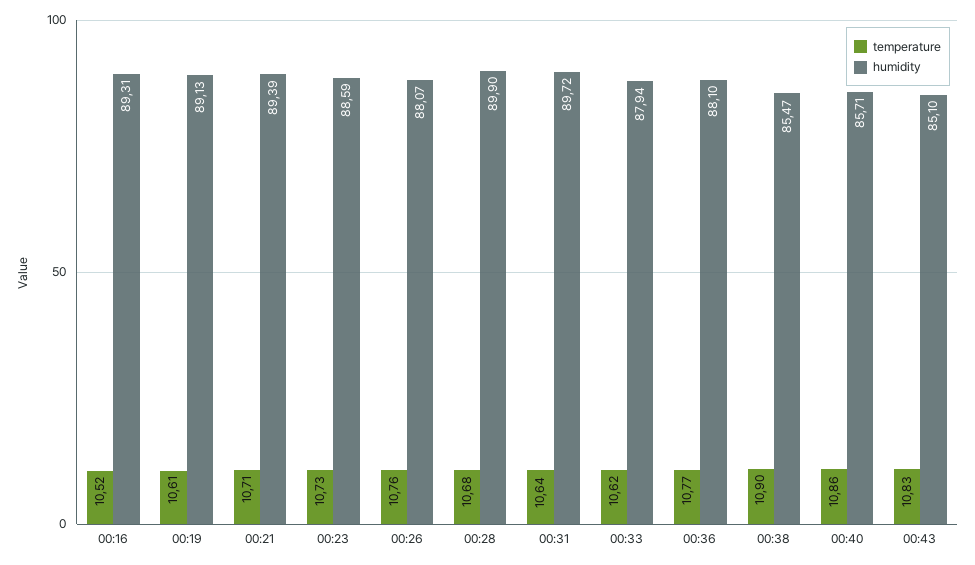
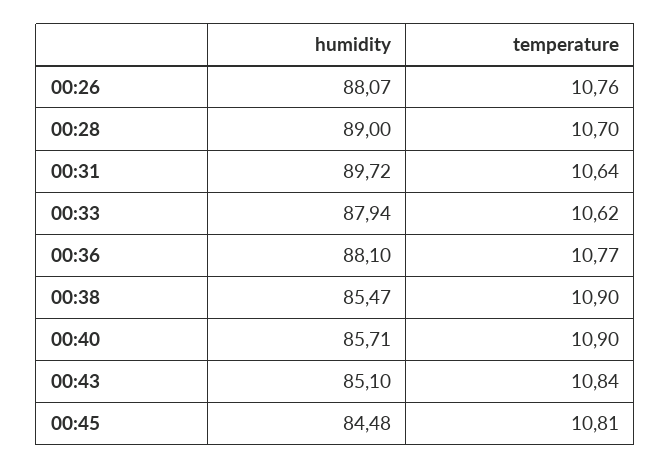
temperature, 00:16: 10.52 -> none
humidity, 00:16: 89.31 -> none
temperature, 00:19: 10.61 -> none
humidity, 00:19: 89.13 -> none
temperature, 00:21: 10.71 -> none
humidity, 00:21: 89.39 -> none
temperature, 00:23: 10.73 -> none
humidity, 00:23: 88.59 -> none
temperature, 00:28: 10.68 -> 10.7
humidity, 00:28: 89.9 -> 89
temperature, 00:40: 10.86 -> 10.9
temperature, 00:43: 10.83 -> 10.84
humidity, 00:45: none -> 84.48
temperature, 00:45: none -> 10.81

